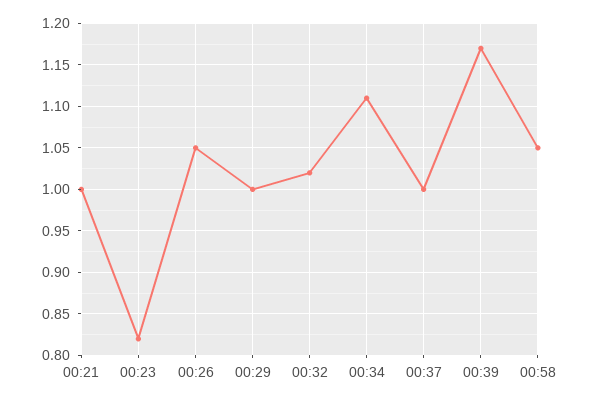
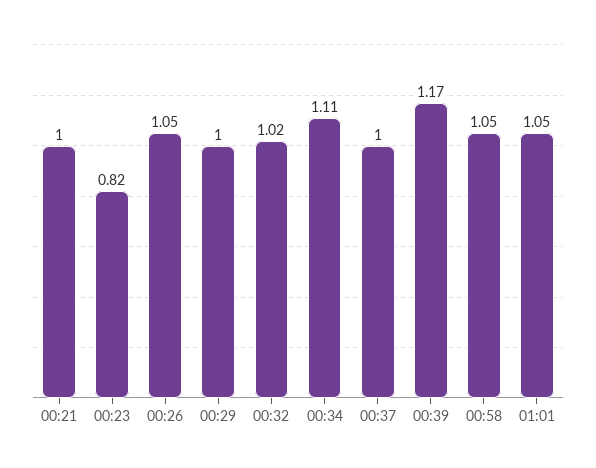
01:01: none -> 1.05

